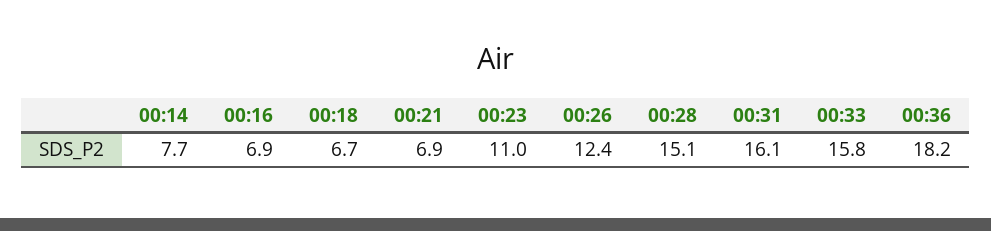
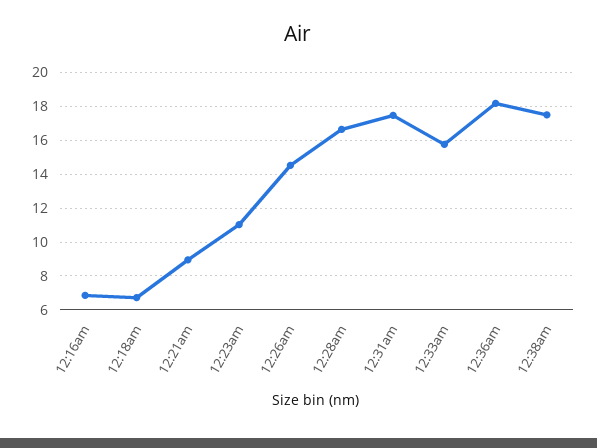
00:14: 7.7 -> none
00:21: 6.9 -> 9
00:26: 12.4 -> 14.5
00:28: 15.1 -> 16.5
00:31: 16.1 -> 17.5
12:38am: none -> 17.5

